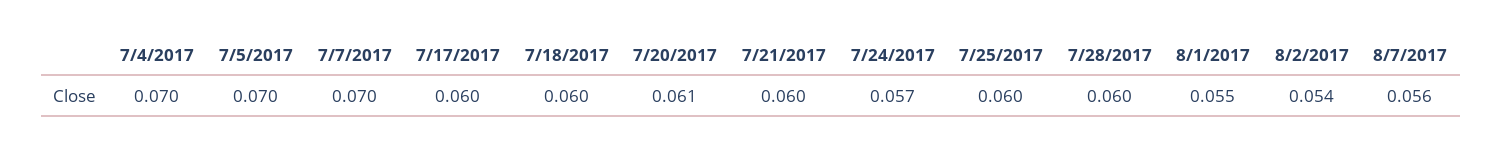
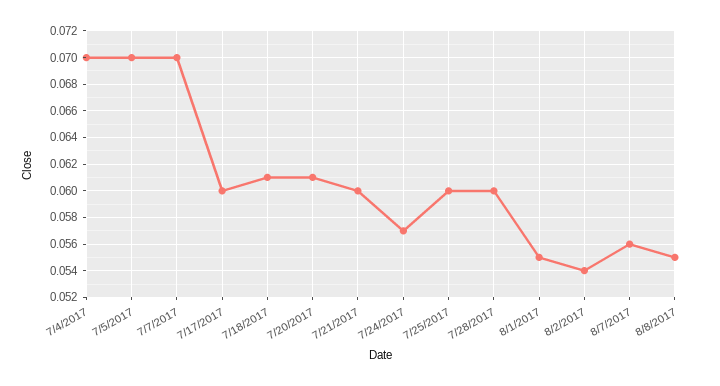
7/18/2017: 0.06 -> 0.061
8/8/2017: none -> 0.055

